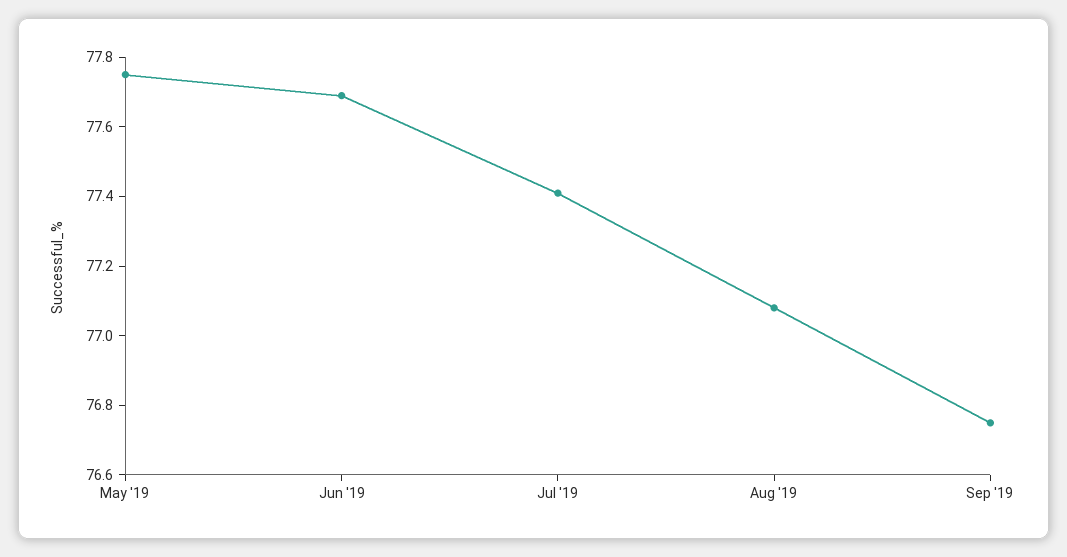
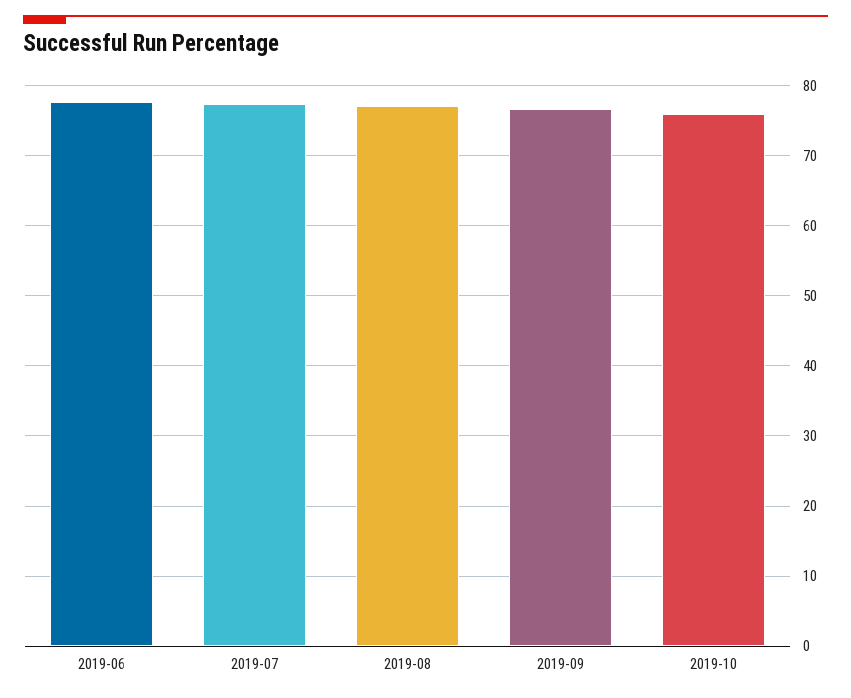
May '19: 77.75 -> none
2019-10: none -> 76

